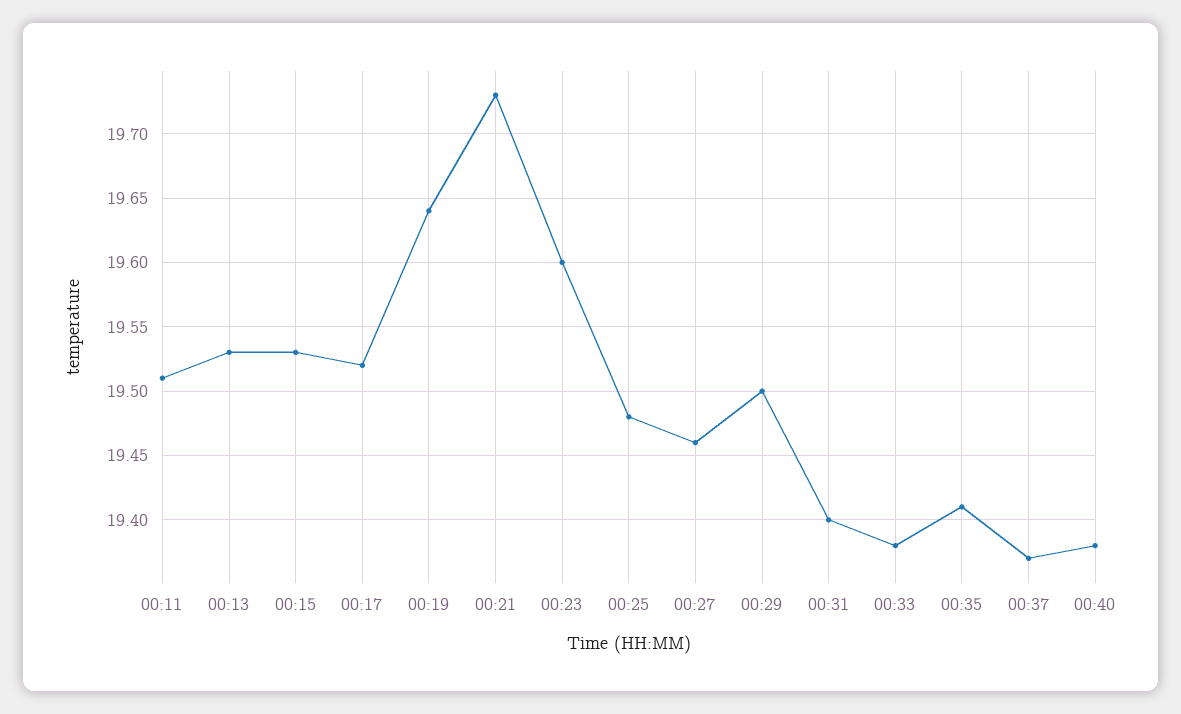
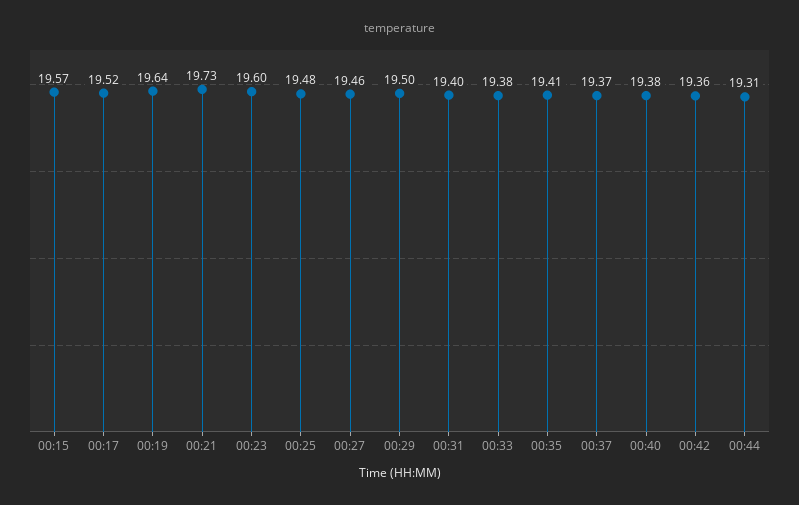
00:11: 19.51 -> none
00:13: 19.53 -> none
00:15: 19.53 -> 19.57
00:42: none -> 19.36
00:44: none -> 19.31

